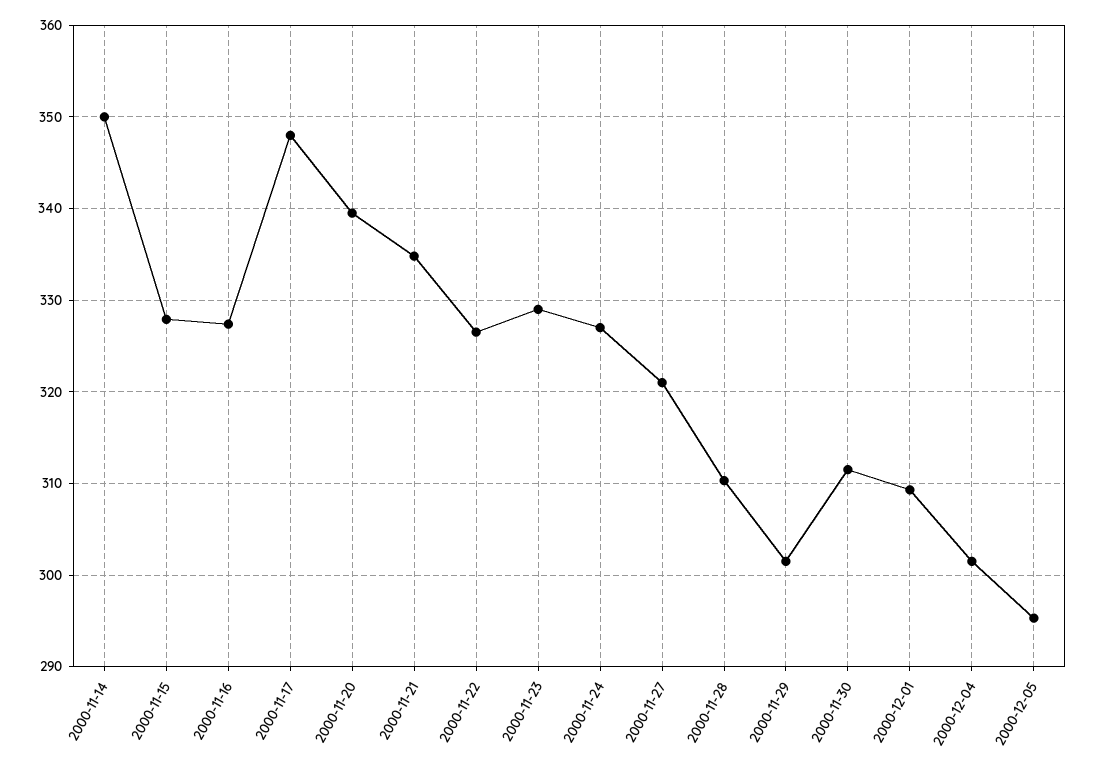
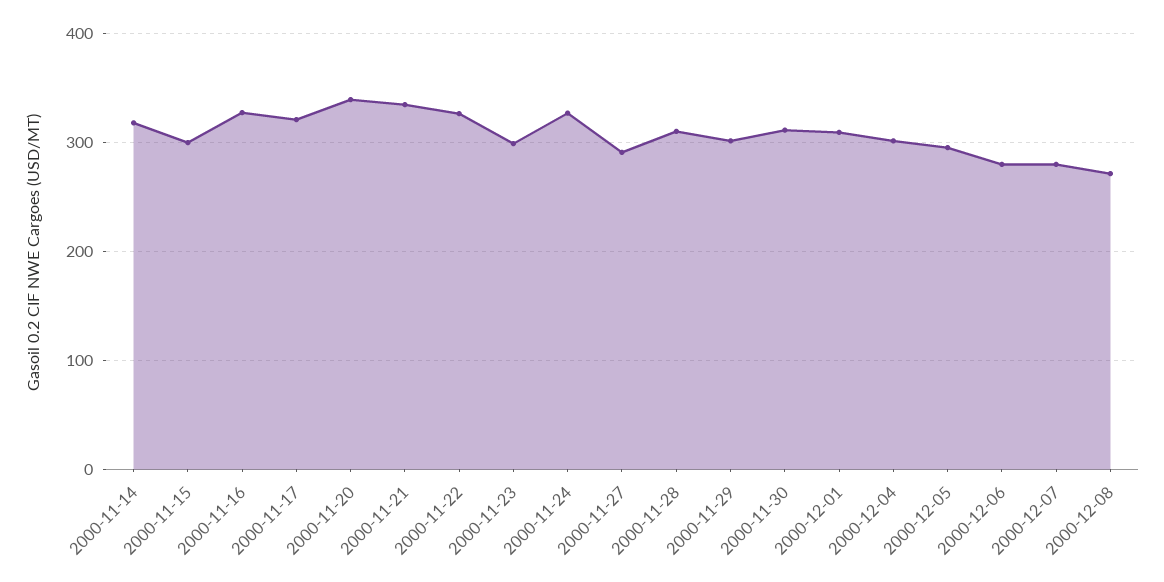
2000-11-14: 350 -> 320
2000-11-15: 328 -> 300
2000-11-17: 348 -> 320
2000-11-23: 329 -> 300
2000-11-27: 321 -> 290
2000-12-06: none -> 280
2000-12-07: none -> 280
2000-12-08: none -> 270

